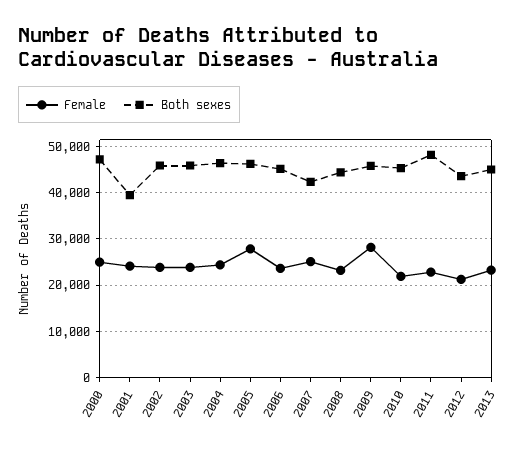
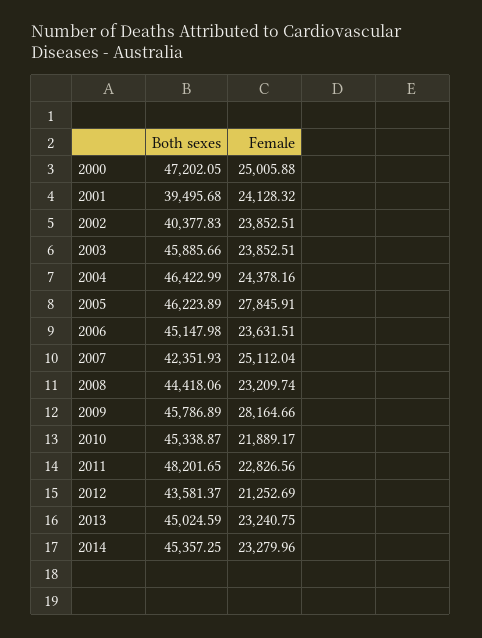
Both sexes, 2002: 46000 -> 40377.83
Both sexes, 2014: none -> 45357.25
Female, 2014: none -> 23279.96

